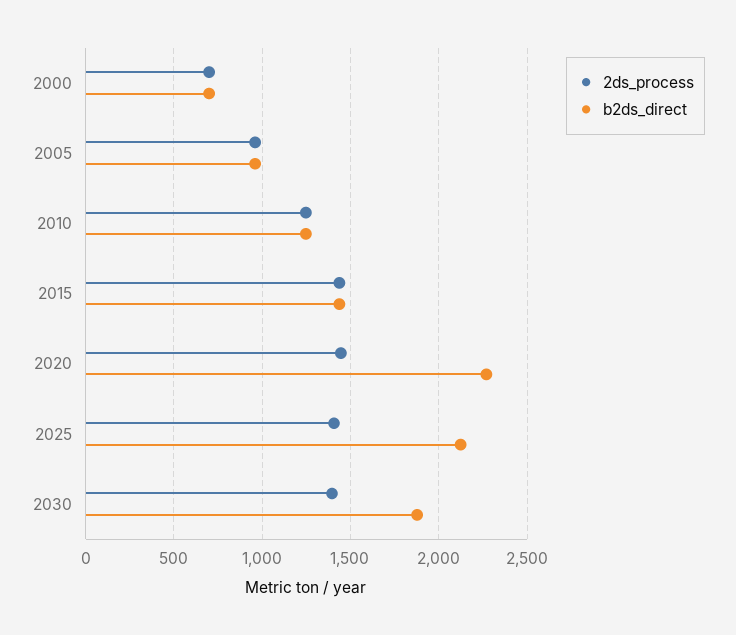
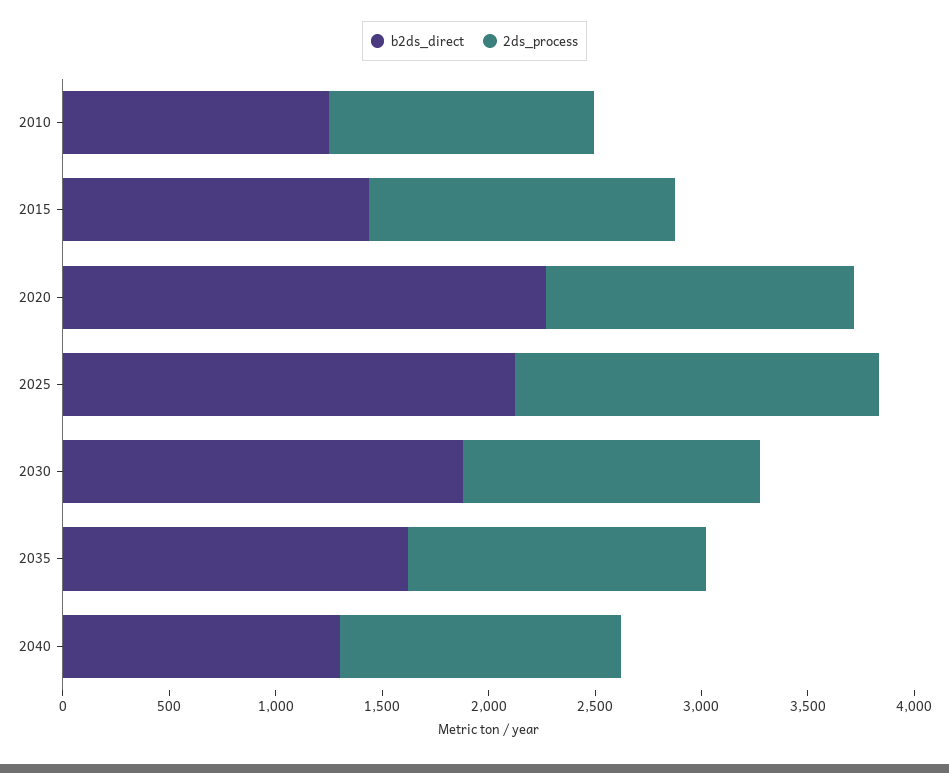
2ds_process, 2000: 700 -> none
b2ds_direct, 2000: 700 -> none
2ds_process, 2005: 950 -> none
b2ds_direct, 2005: 950 -> none
2ds_process, 2025: 1400 -> 1700
b2ds_direct, 2035: none -> 1600
2ds_process, 2035: none -> 1400
b2ds_direct, 2040: none -> 1300
2ds_process, 2040: none -> 1300

